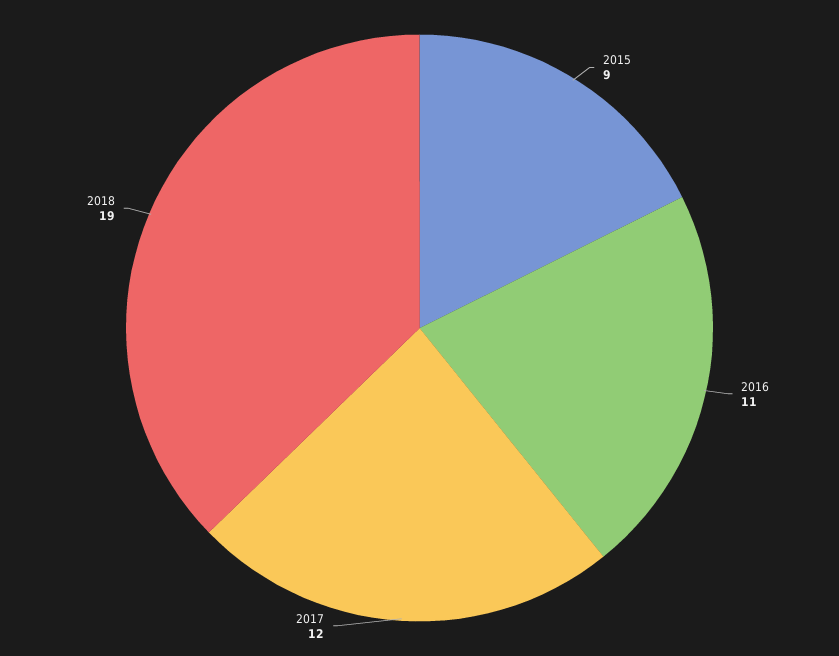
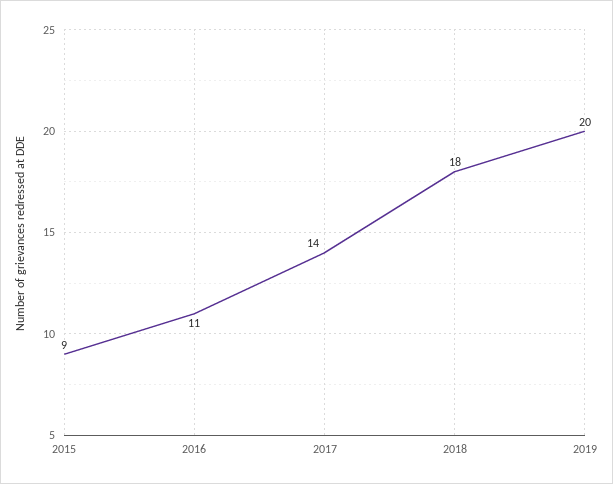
2017: 12 -> 14
2018: 19 -> 18
2019: none -> 20

